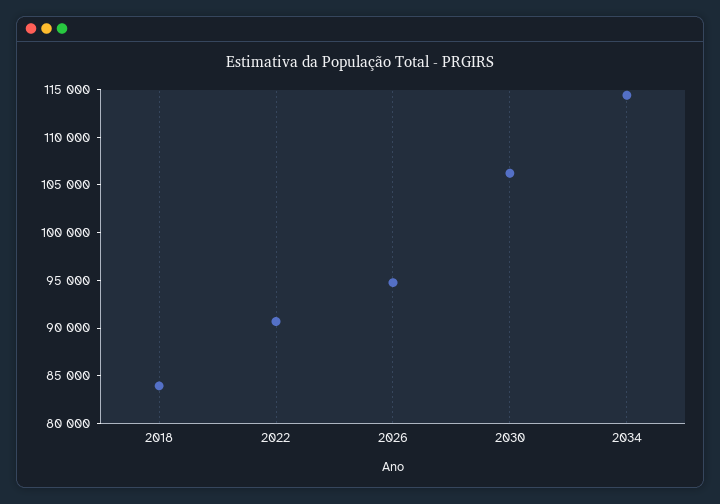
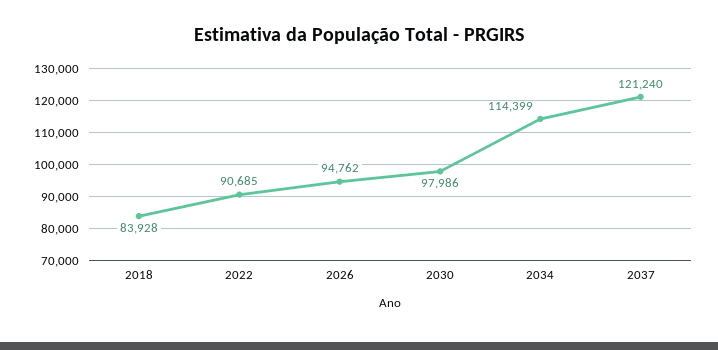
2030: 106000 -> 97986
2037: none -> 121240

